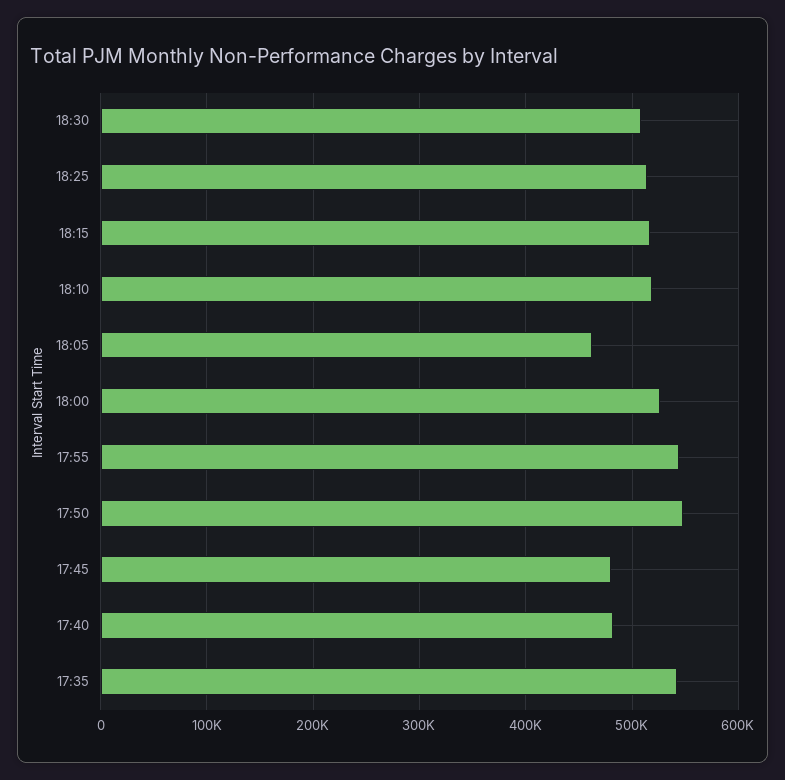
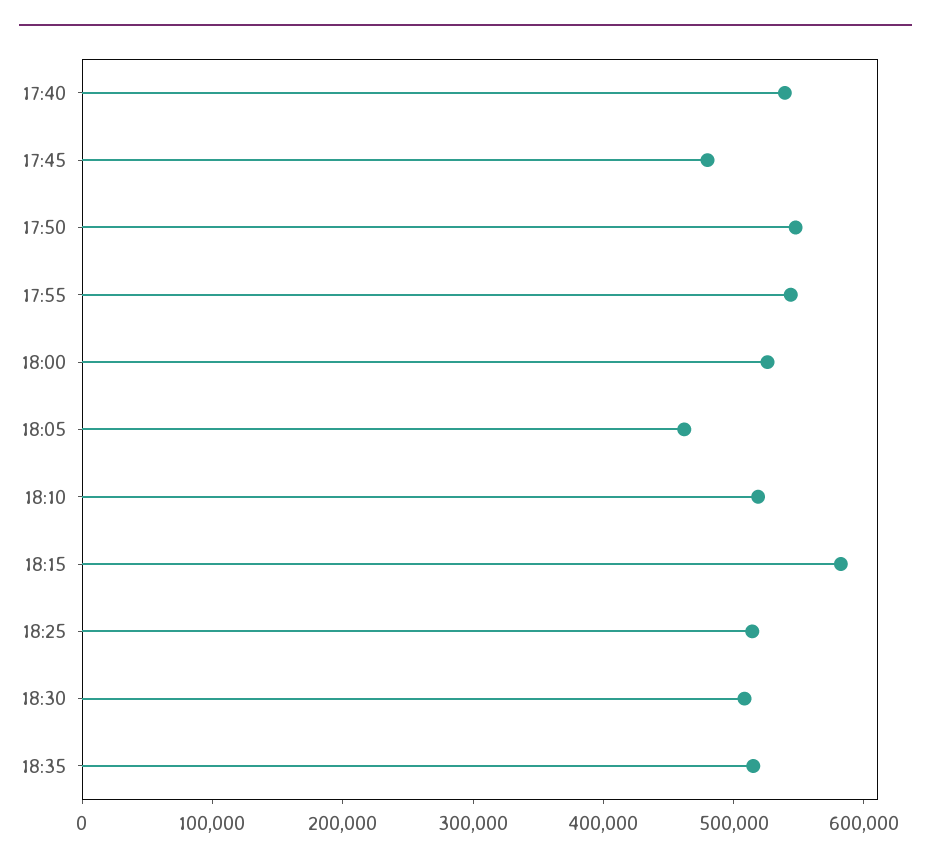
18:15: 520000 -> 580000
17:40: 480000 -> 540000
17:35: 540000 -> none
18:35: none -> 520000

